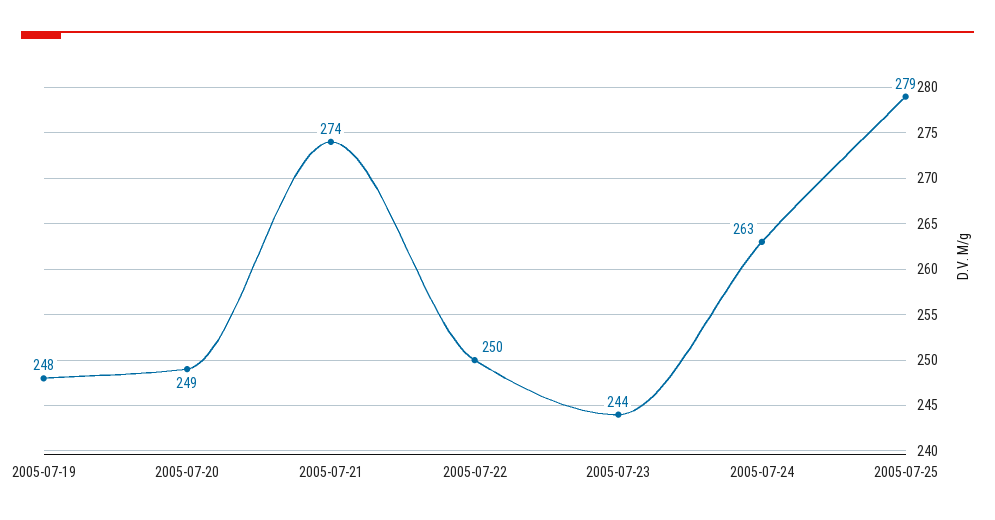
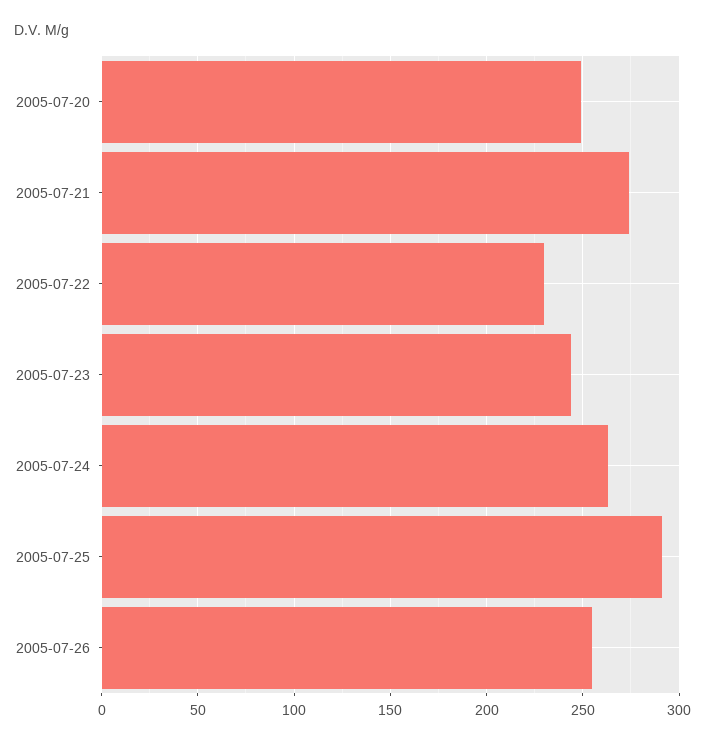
2005-07-19: 248 -> none
2005-07-22: 250 -> 230
2005-07-25: 279 -> 290
2005-07-26: none -> 255

